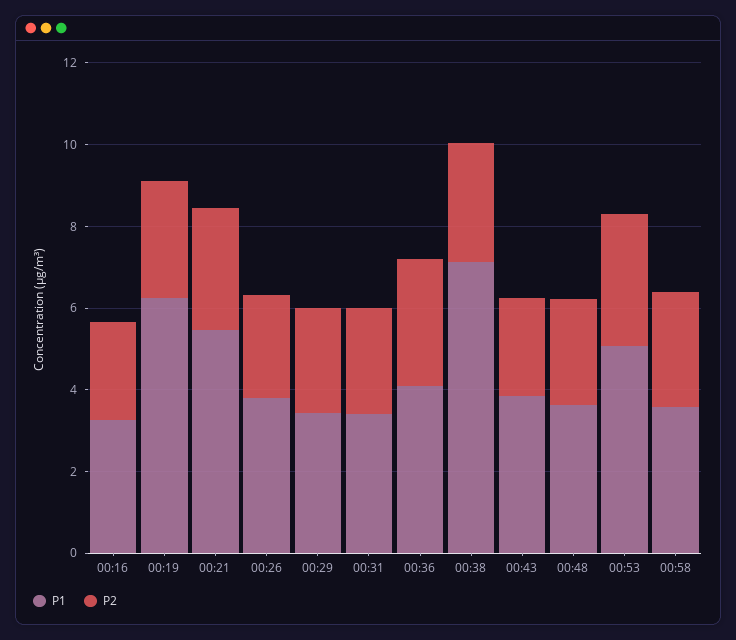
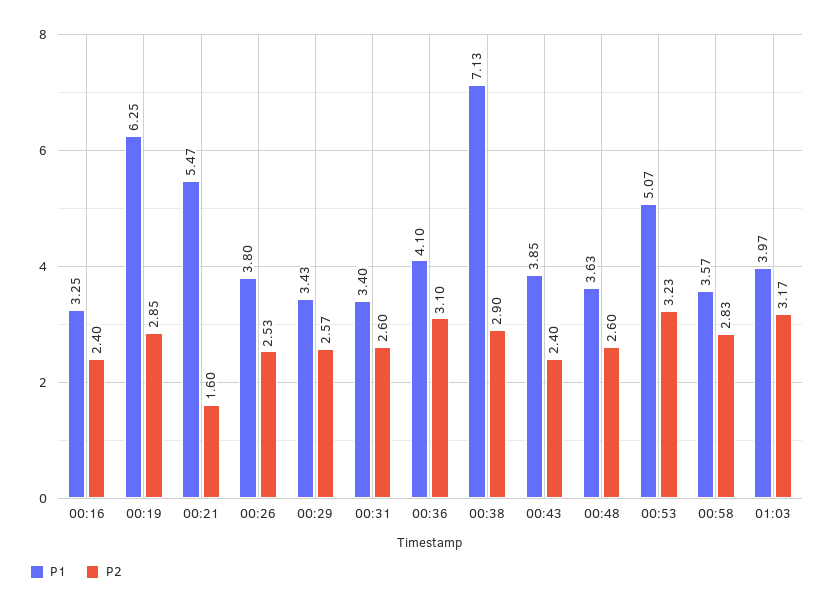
P2, 00:21: 3 -> 1.6
P1, 01:03: none -> 3.97
P2, 01:03: none -> 3.17

